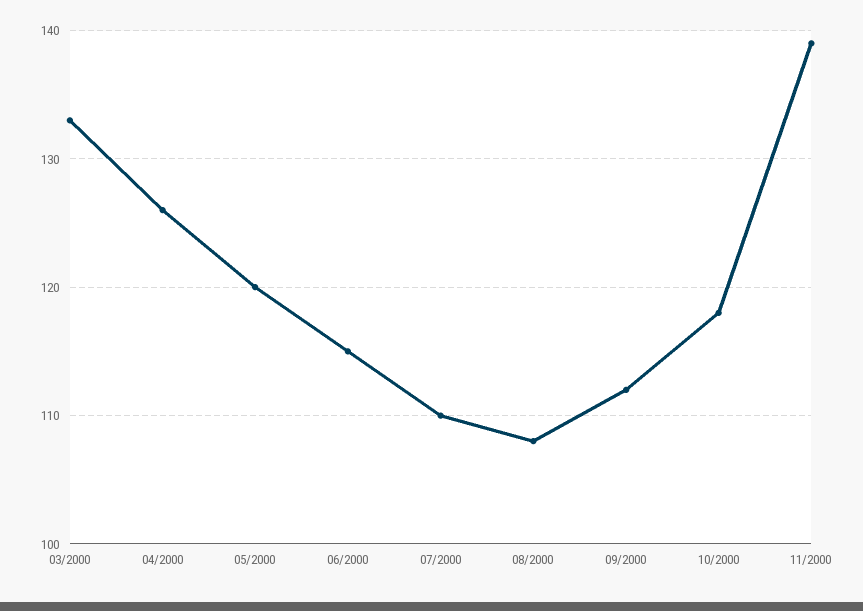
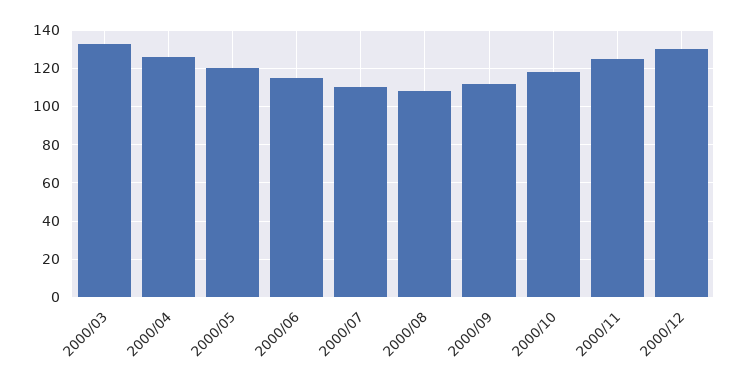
11/2000: 139 -> 125
2000/12: none -> 130

